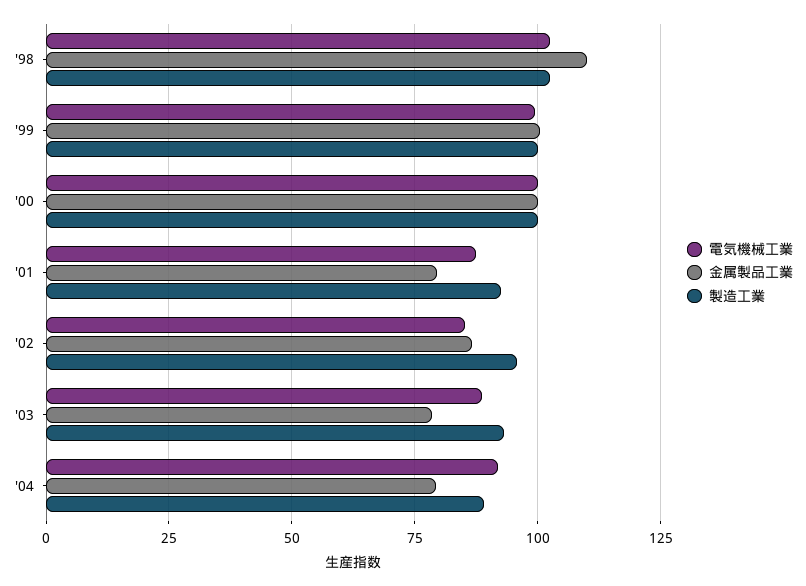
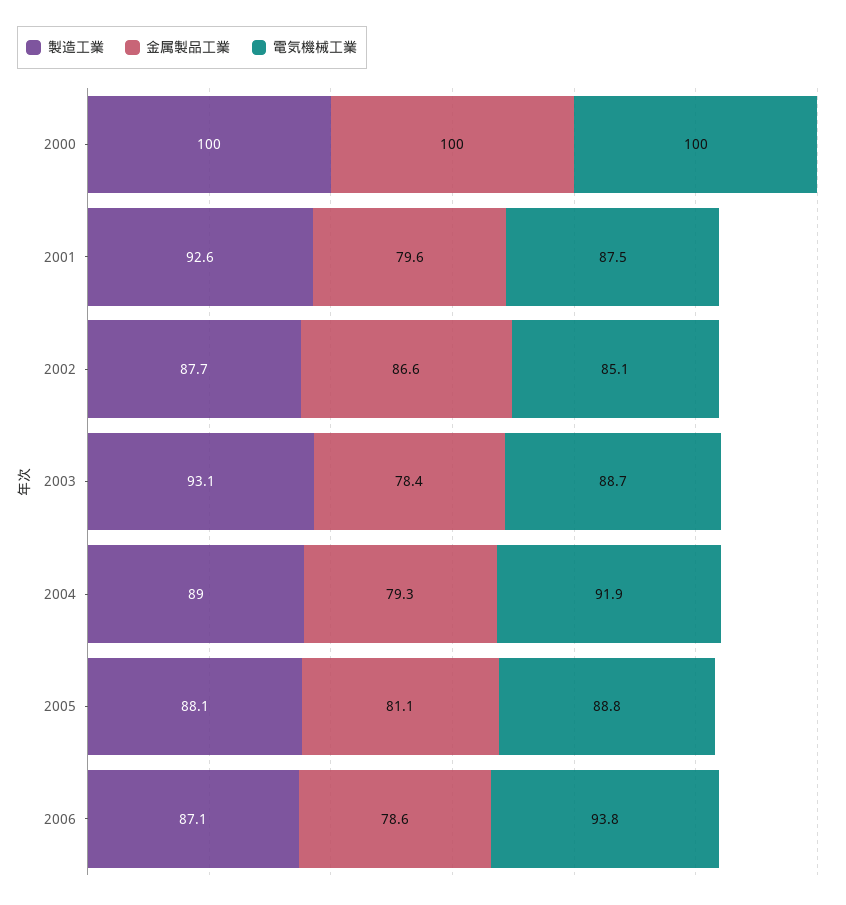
電気機械工業, '98: 102.5 -> none
金属製品工業, '98: 110 -> none
製造工業, '98: 102.5 -> none
電気機械工業, '99: 100 -> none
金属製品工業, '99: 100 -> none
製造工業, '99: 100 -> none
製造工業, '02: 95 -> 87.7
製造工業, 2005: none -> 88.1
金属製品工業, 2005: none -> 81.1
電気機械工業, 2005: none -> 88.8
製造工業, 2006: none -> 87.1
金属製品工業, 2006: none -> 78.6
電気機械工業, 2006: none -> 93.8

